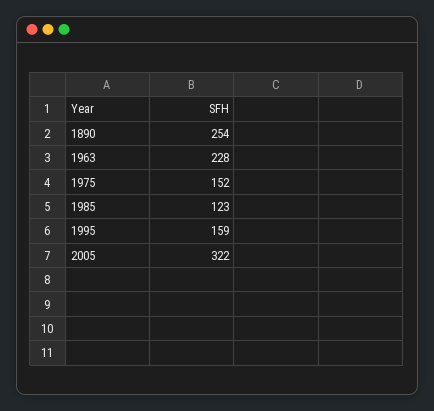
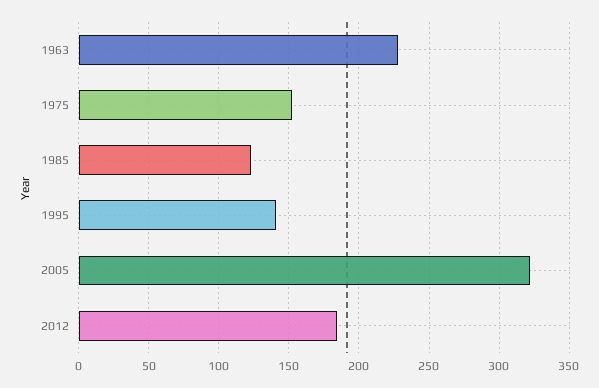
1890: 254 -> none
1995: 159 -> 140
2012: none -> 185

